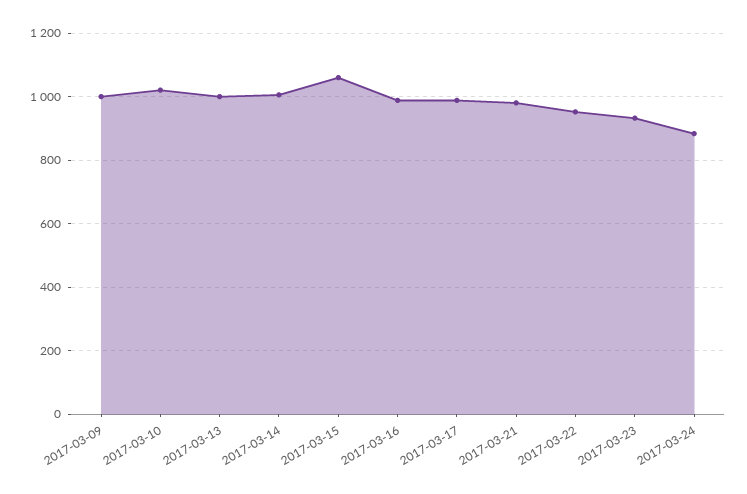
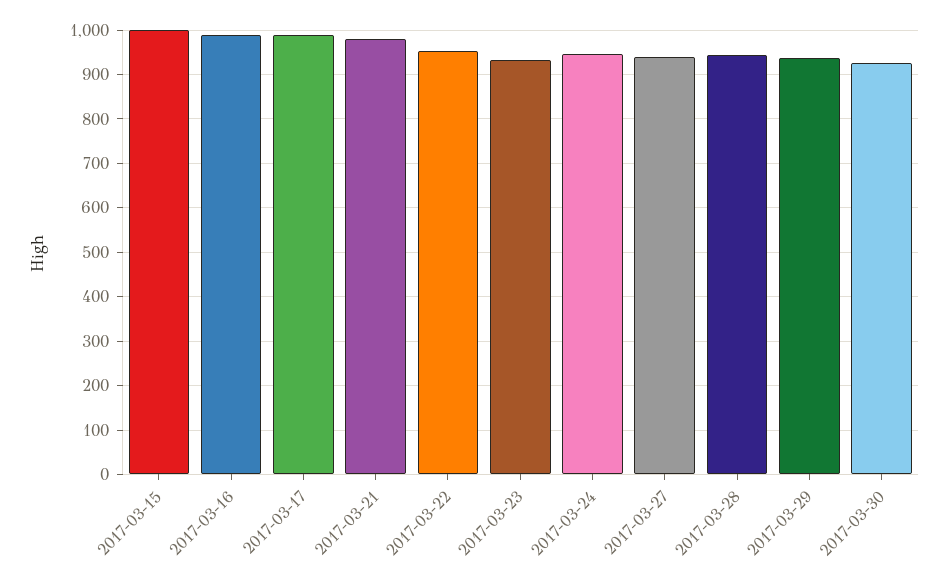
2017-03-09: 1000 -> none
2017-03-10: 1020 -> none
2017-03-13: 1000 -> none
2017-03-14: 1000 -> none
2017-03-15: 1060 -> 1000
2017-03-24: 880 -> 940
2017-03-27: none -> 940
2017-03-28: none -> 940
2017-03-29: none -> 940
2017-03-30: none -> 920

